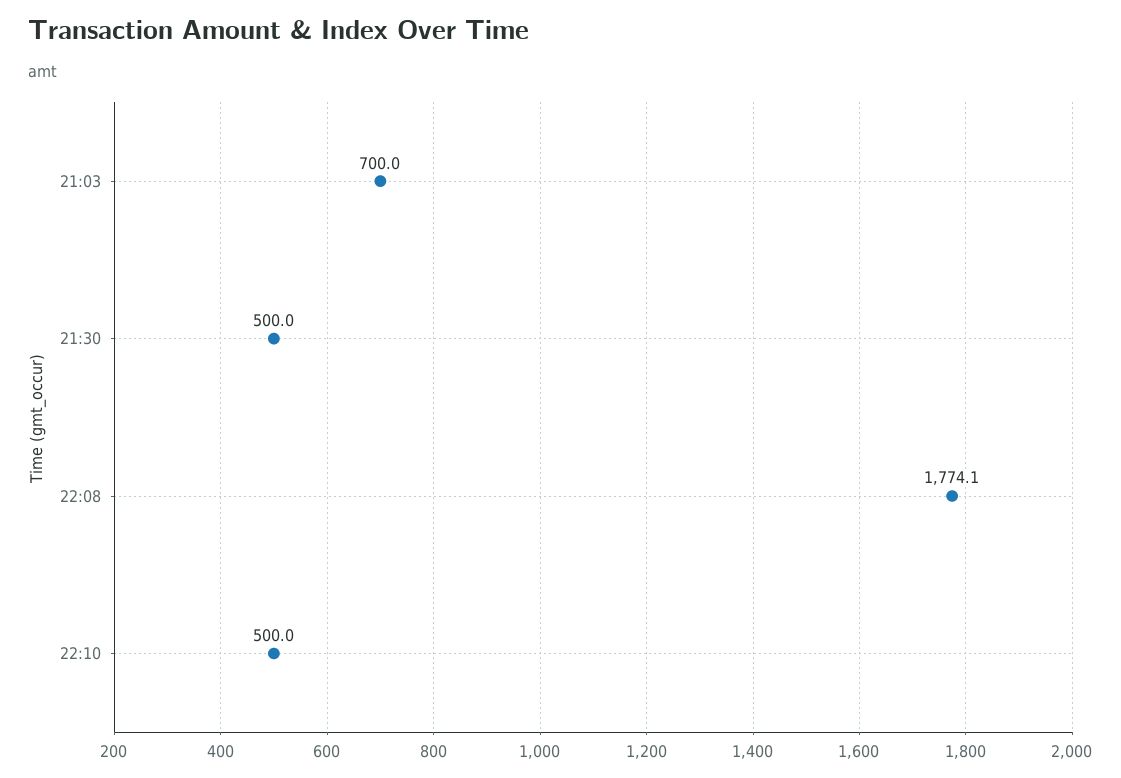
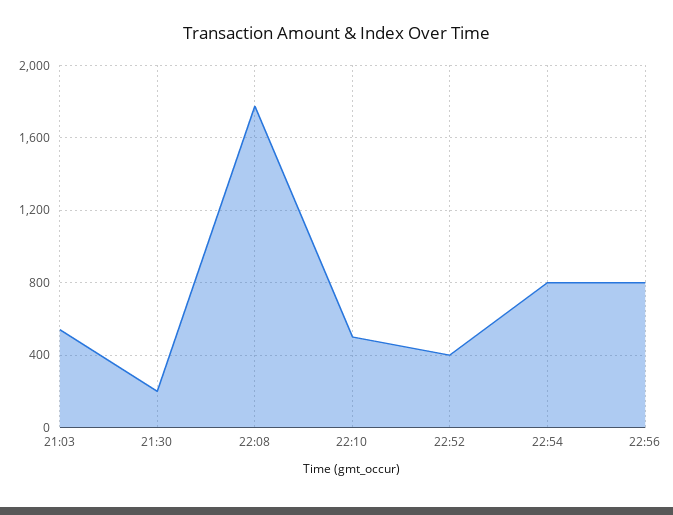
21:03: 700 -> 550
21:30: 500 -> 200
22:52: none -> 400
22:54: none -> 800
22:56: none -> 800

